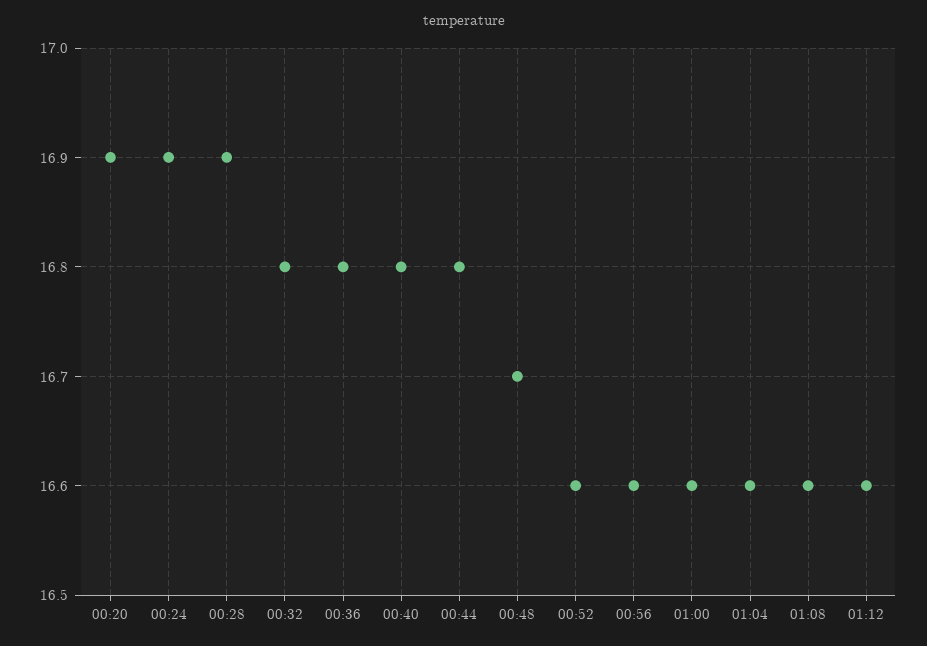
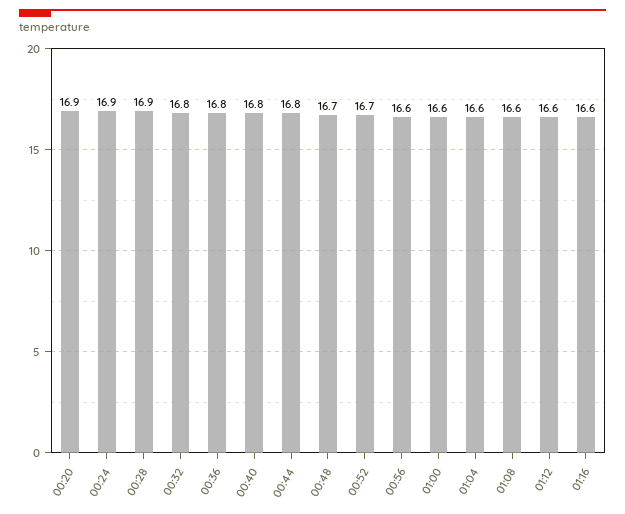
00:52: 16.6 -> 16.7
01:16: none -> 16.6

